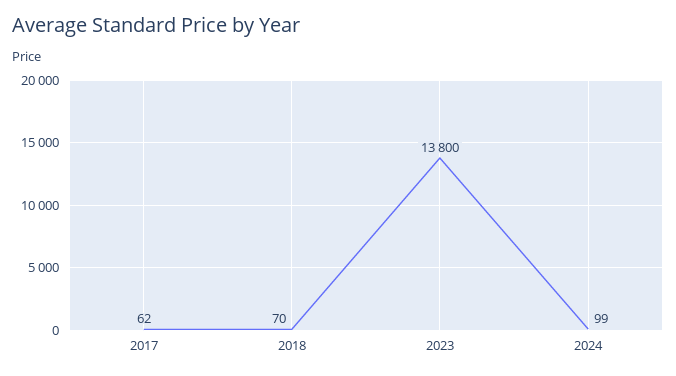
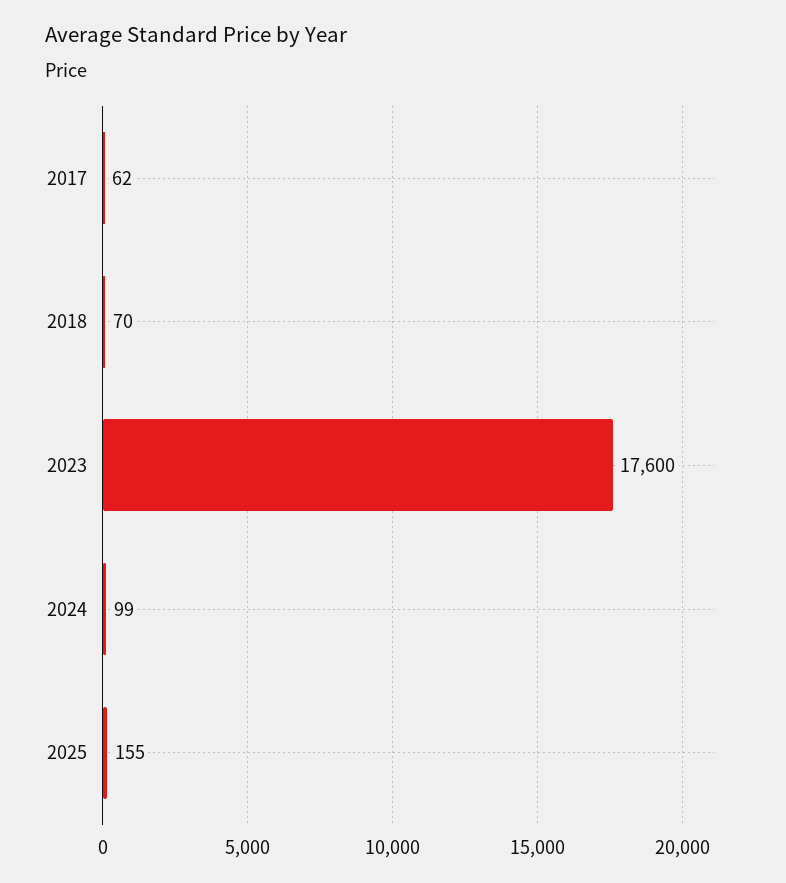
2023: 13800 -> 17600
2025: none -> 155

